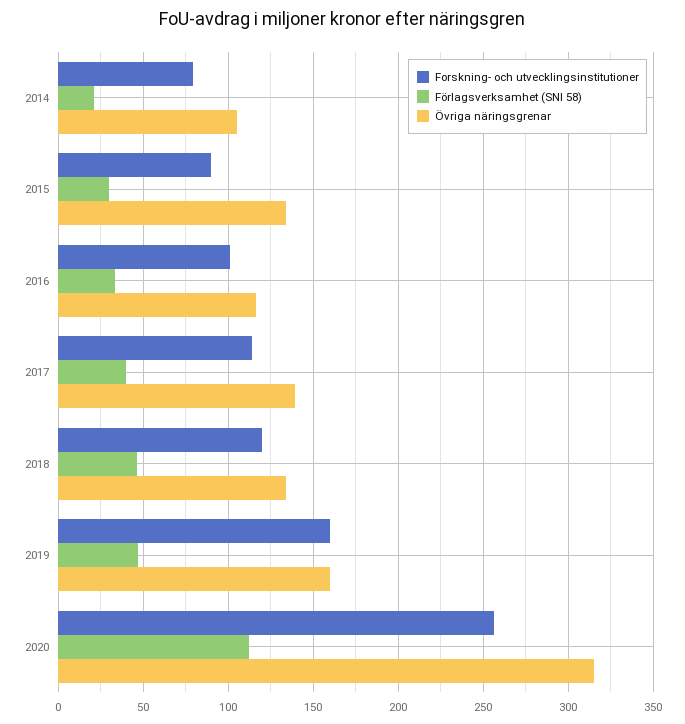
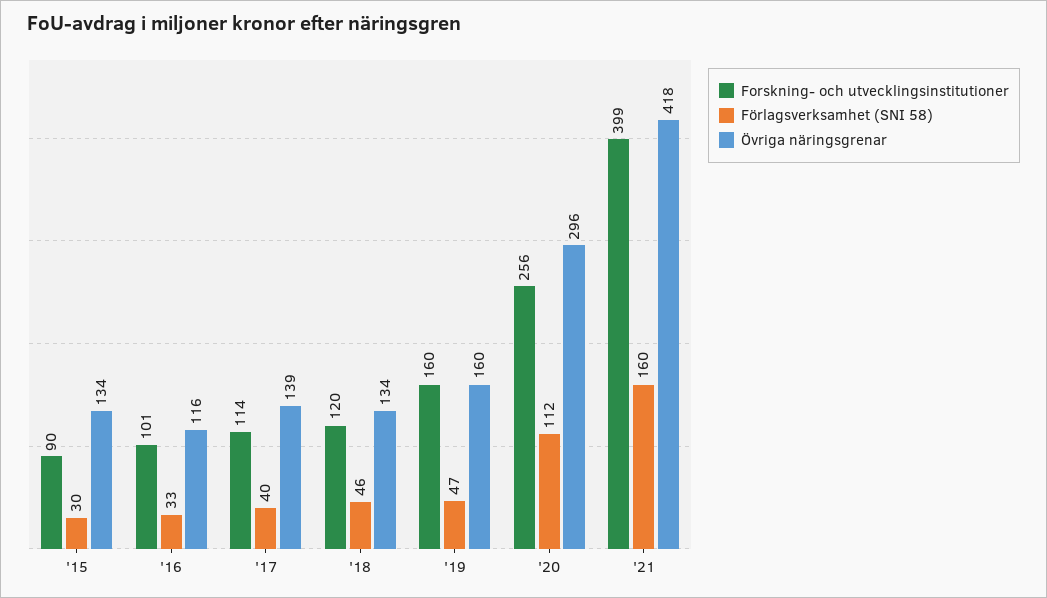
Forskning- och utvecklingsinstitutioner, 2014: 80 -> none
Förlagsverksamhet (SNI 58), 2014: 20 -> none
Övriga näringsgrenar, 2014: 105 -> none
Övriga näringsgrenar, 2020: 315 -> 296
Forskning- och utvecklingsinstitutioner, '21: none -> 399
Förlagsverksamhet (SNI 58), '21: none -> 160
Övriga näringsgrenar, '21: none -> 418

